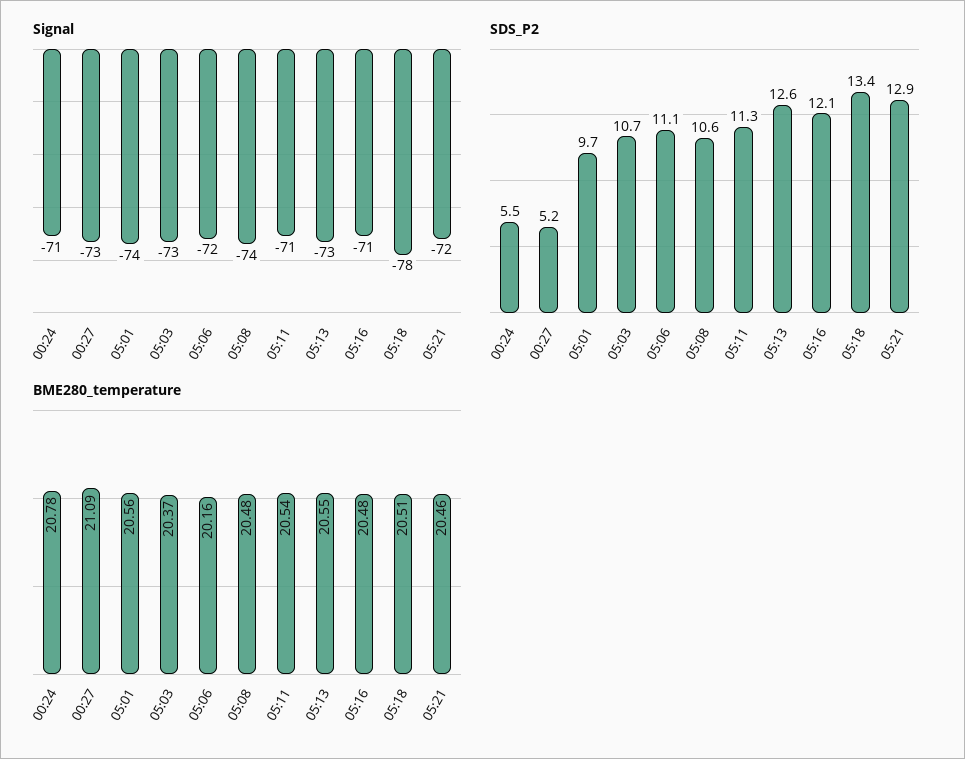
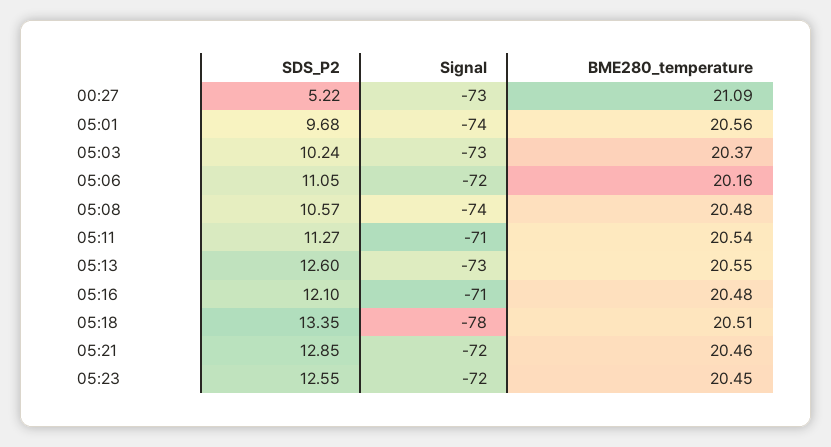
Signal, 00:24: -71 -> none
SDS_P2, 00:24: 5.5 -> none
SDS_P2, 05:03: 10.7 -> 10.24
BME280_temperature, 00:24: 20.78 -> none
SDS_P2, 05:23: none -> 12.55
Signal, 05:23: none -> -72
BME280_temperature, 05:23: none -> 20.45

